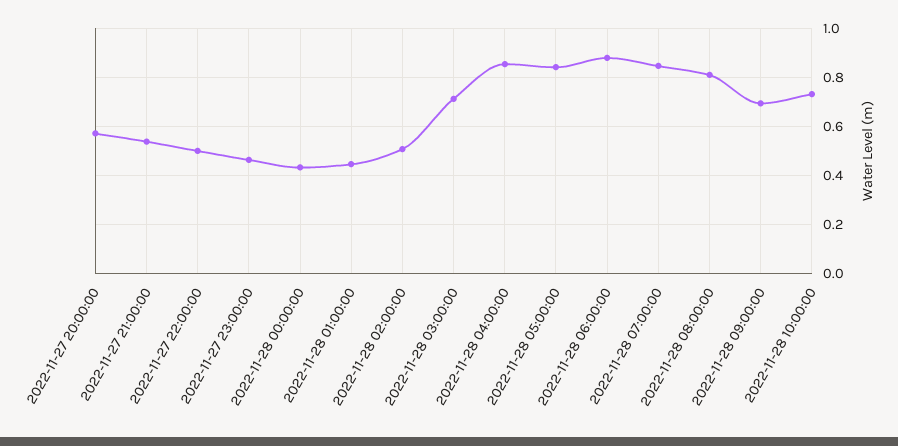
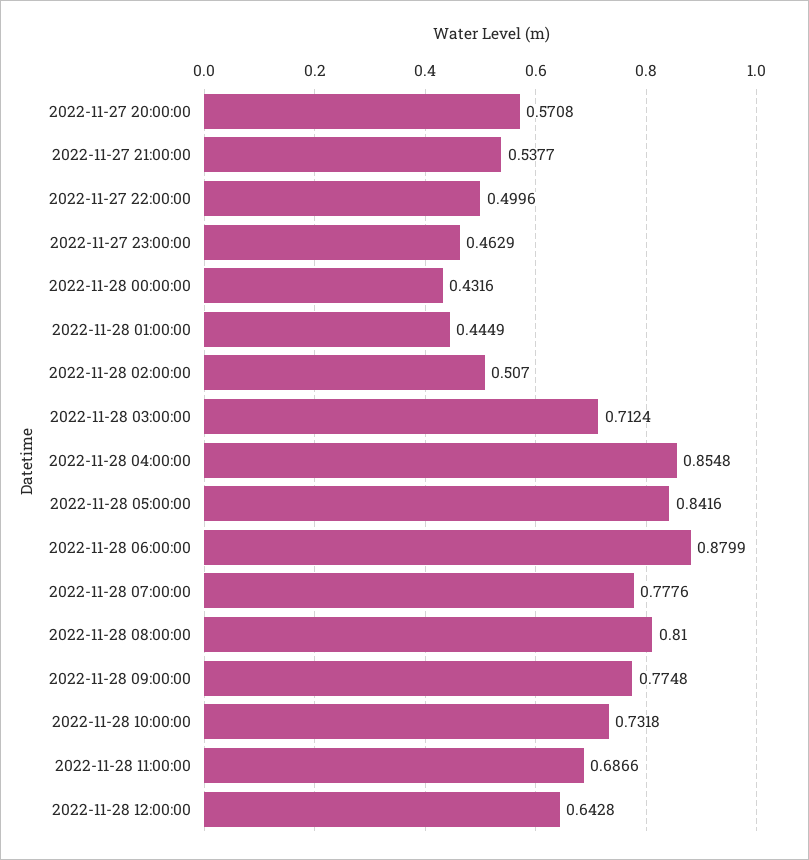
2022-11-28 07:00:00: 0.85 -> 0.7776
2022-11-28 09:00:00: 0.7 -> 0.7748
2022-11-28 11:00:00: none -> 0.6866
2022-11-28 12:00:00: none -> 0.6428

